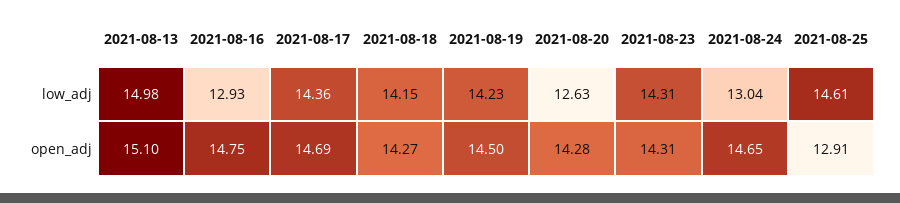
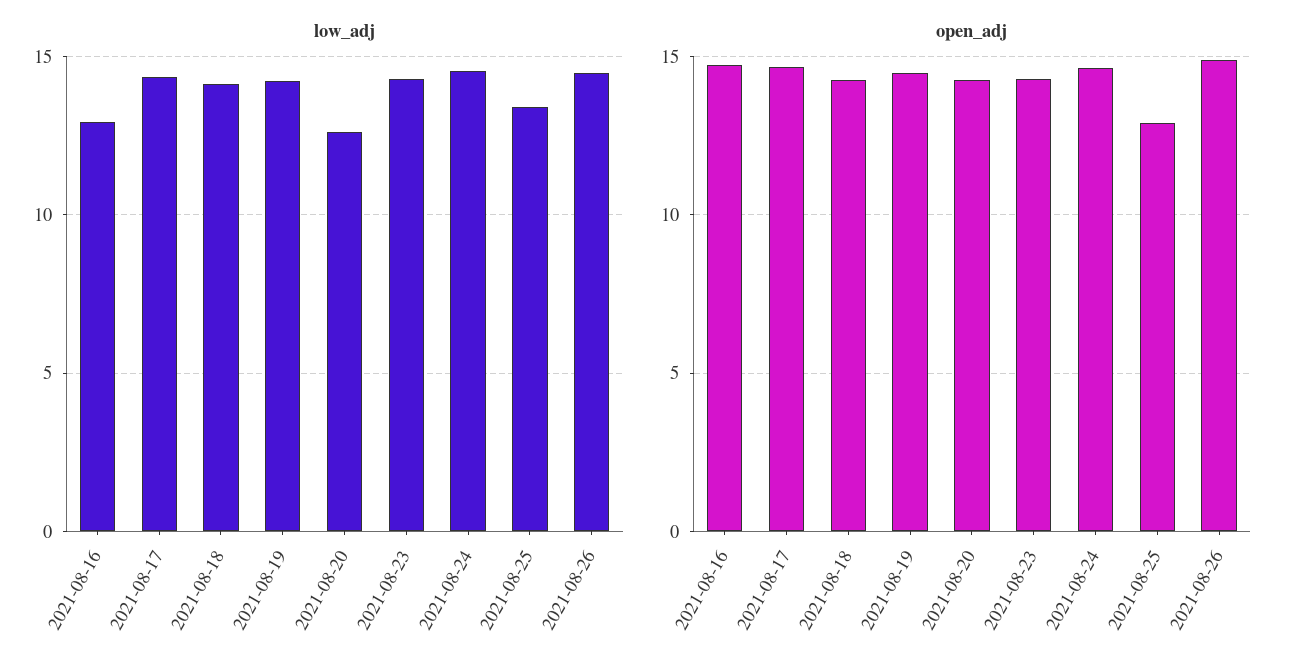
low_adj, 2021-08-13: 14.98 -> none
low_adj, 2021-08-24: 13.04 -> 14.5
low_adj, 2021-08-25: 14.61 -> 13.5
open_adj, 2021-08-13: 15.1 -> none
low_adj, 2021-08-26: none -> 14.5
open_adj, 2021-08-26: none -> 15

